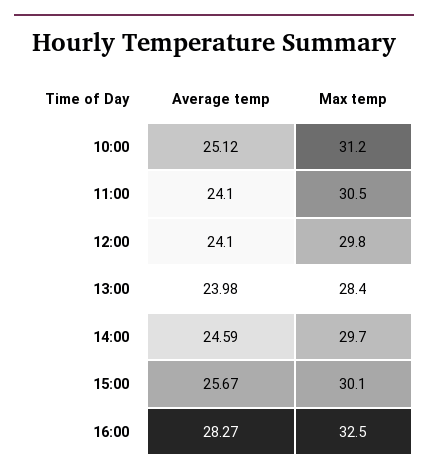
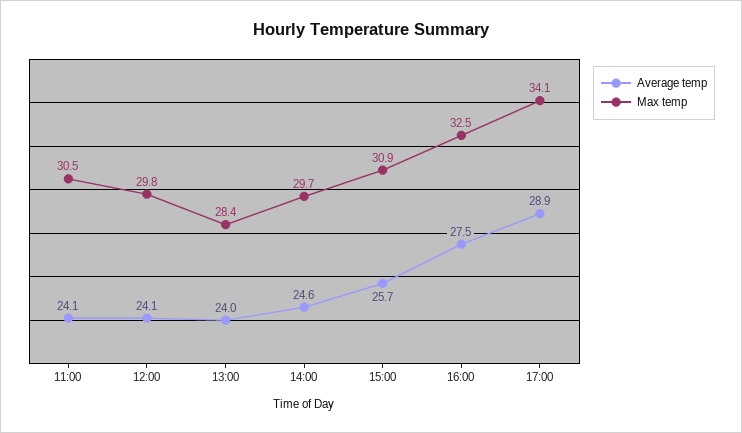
Average temp, 10:00: 25.12 -> none
Max temp, 10:00: 31.2 -> none
Max temp, 15:00: 30.1 -> 30.9
Average temp, 16:00: 28.27 -> 27.5
Average temp, 17:00: none -> 28.9
Max temp, 17:00: none -> 34.1

